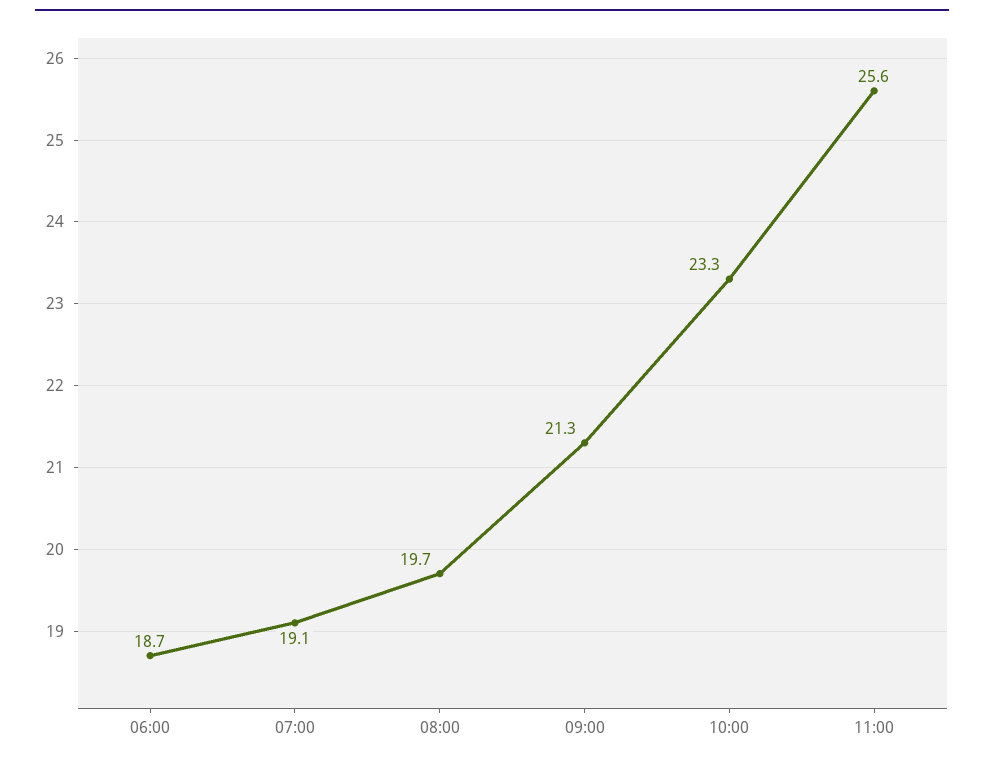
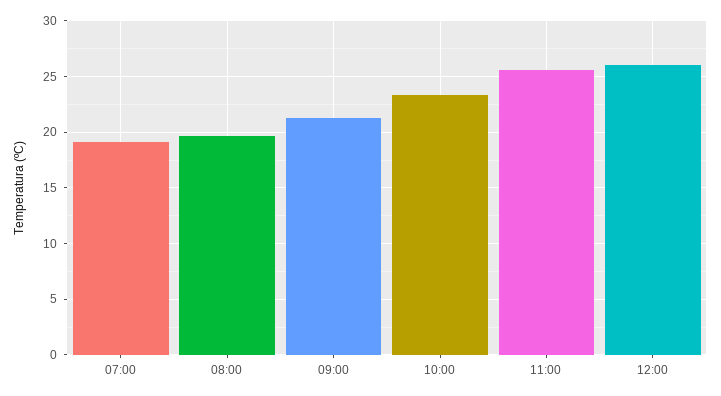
06:00: 18.7 -> none
12:00: none -> 26

